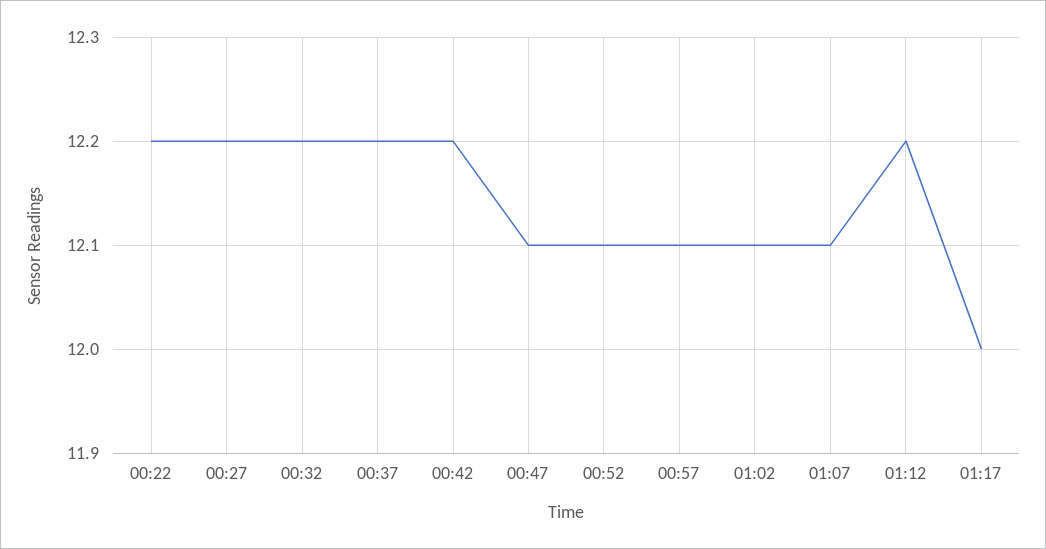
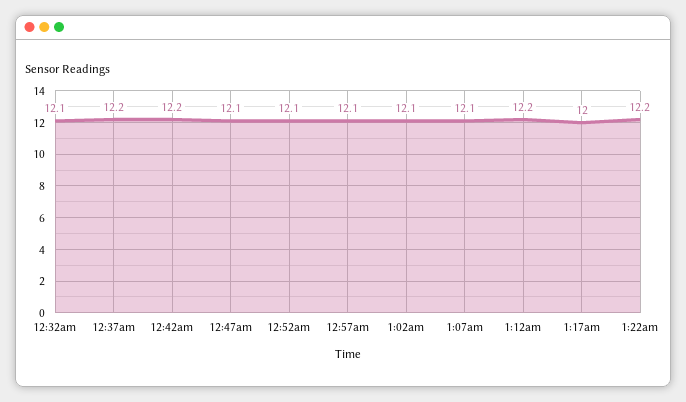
00:22: 12.2 -> none
00:27: 12.2 -> none
00:32: 12.2 -> 12.1
1:22am: none -> 12.2

